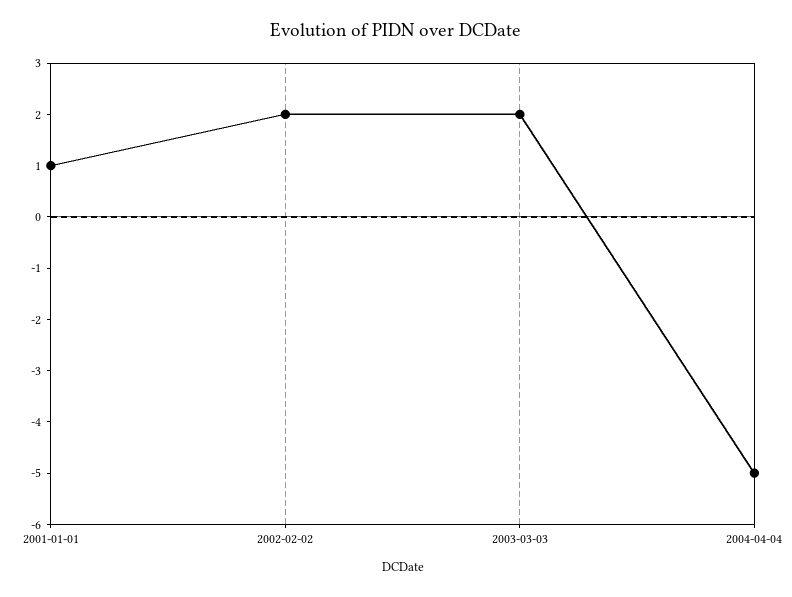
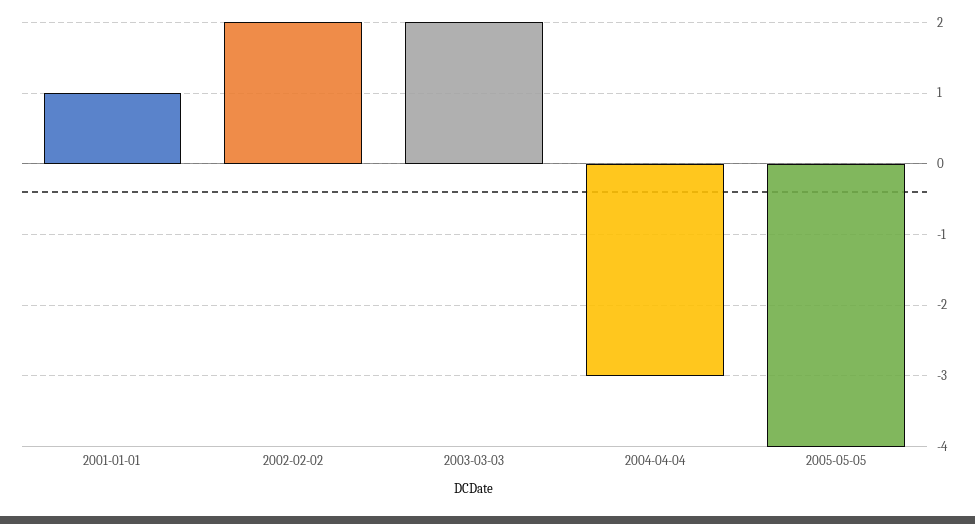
2004-04-04: -5 -> -3
2005-05-05: none -> -4

